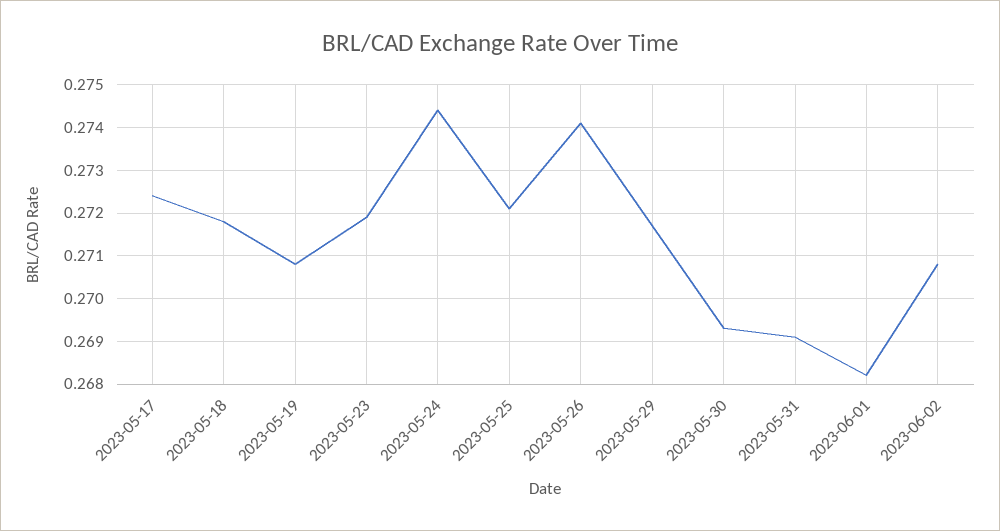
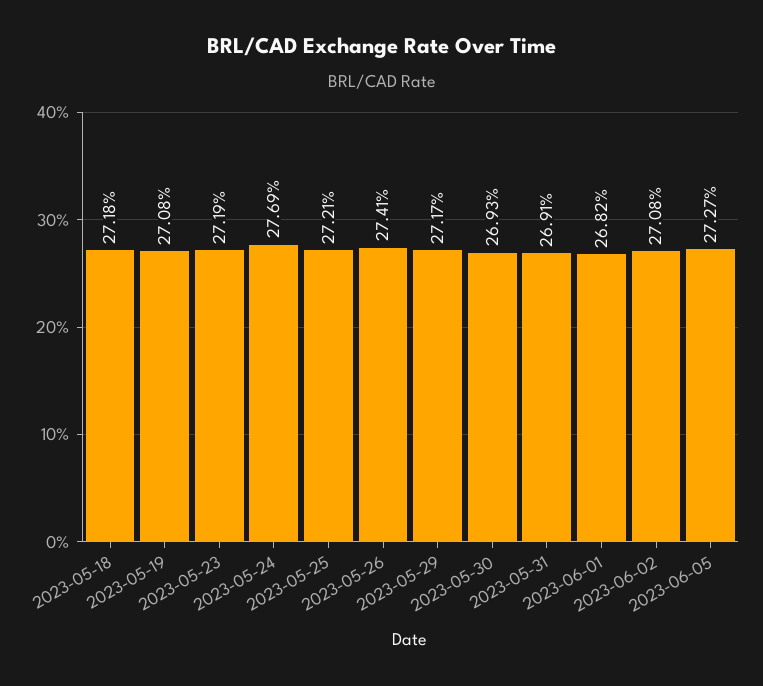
2023-05-17: 0.2725 -> none
2023-05-24: 0.2745 -> 0.2769
2023-06-05: none -> 0.2727

